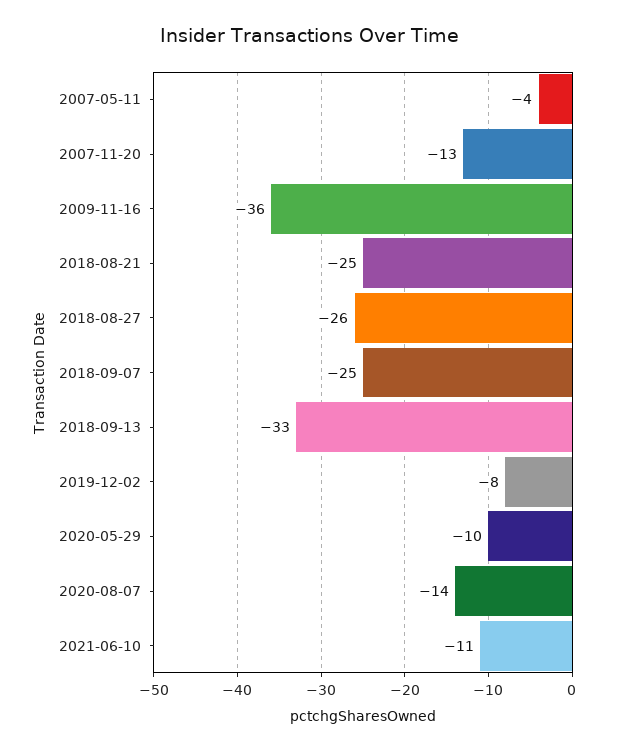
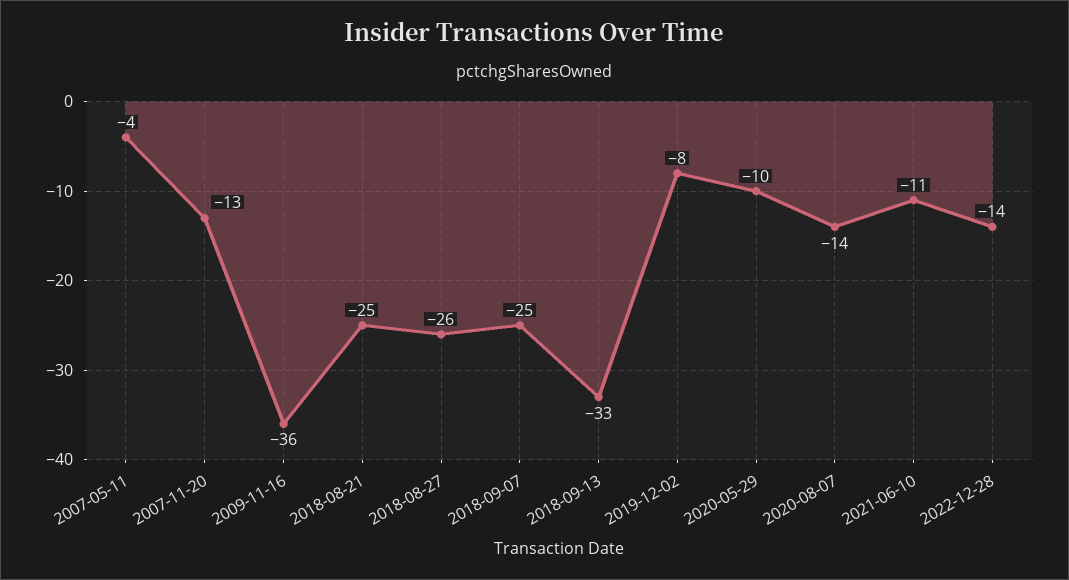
2022-12-28: none -> -14

